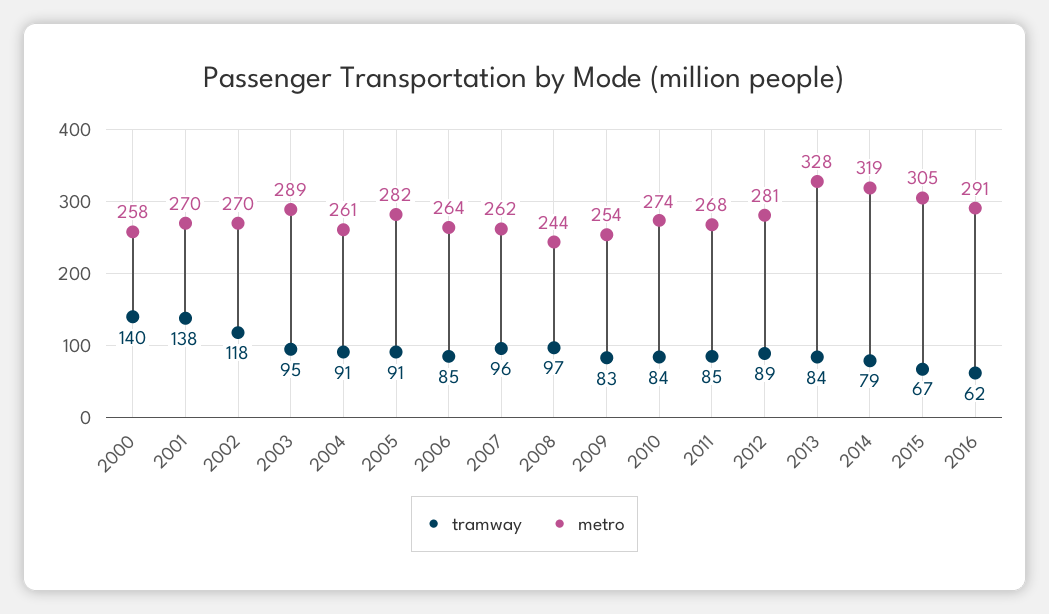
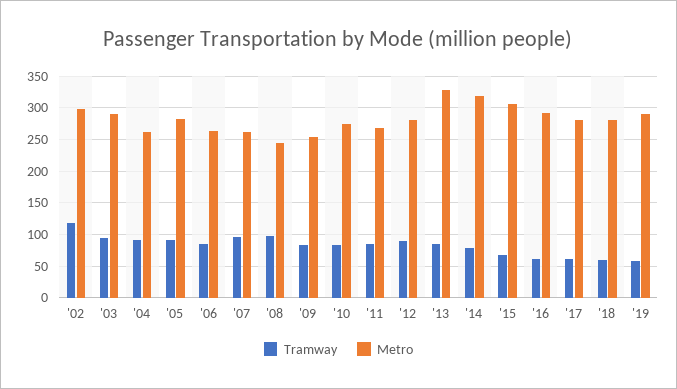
tramway, 2000: 140 -> none
metro, 2000: 258 -> none
tramway, 2001: 138 -> none
metro, 2001: 270 -> none
metro, 2002: 270 -> 300
tramway, '17: none -> 60
metro, '17: none -> 280
tramway, '18: none -> 60
metro, '18: none -> 280
tramway, '19: none -> 60
metro, '19: none -> 290

